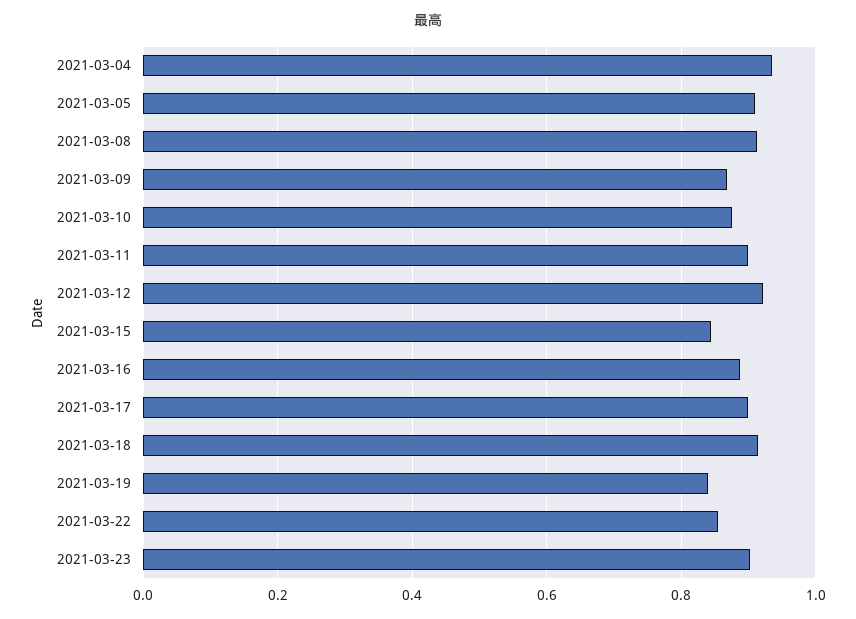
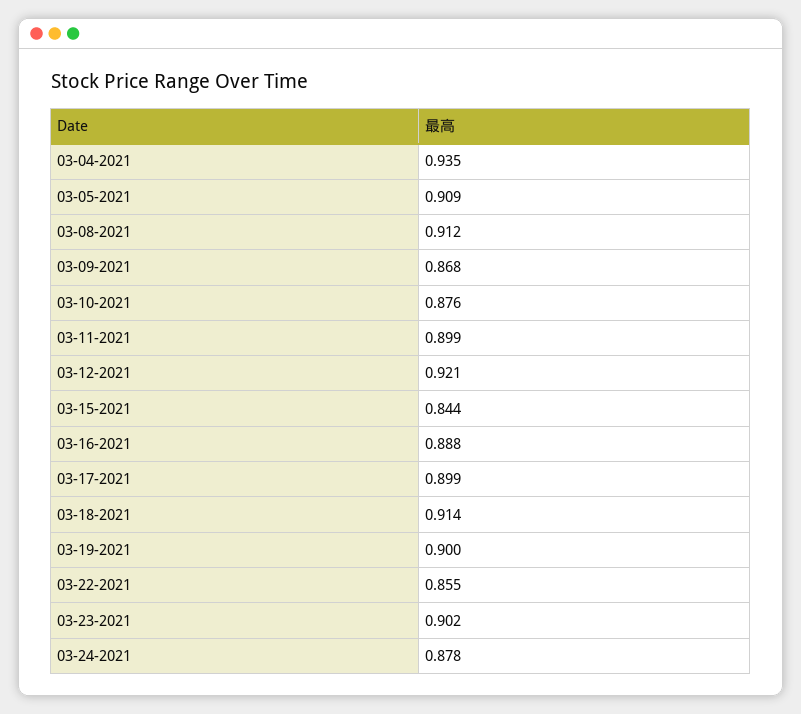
2021-03-19: 0.84 -> 0.9
03-24-2021: none -> 0.878

